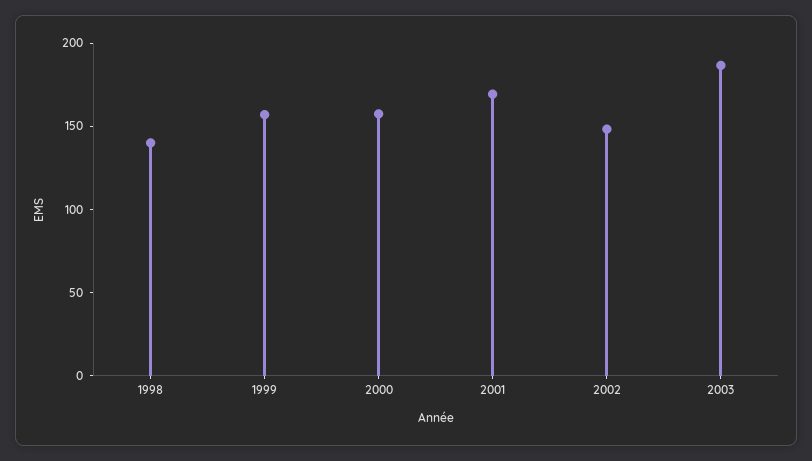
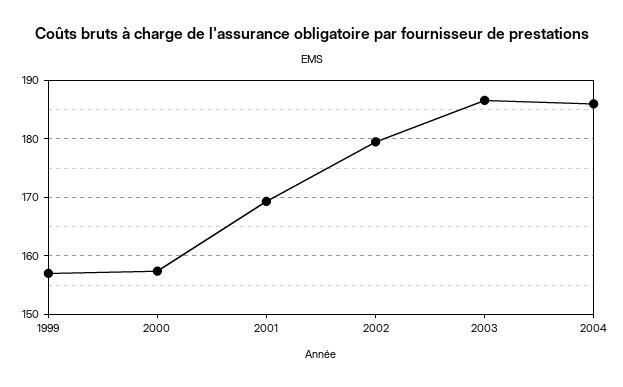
1998: 140 -> none
2002: 150 -> 180
2004: none -> 186

